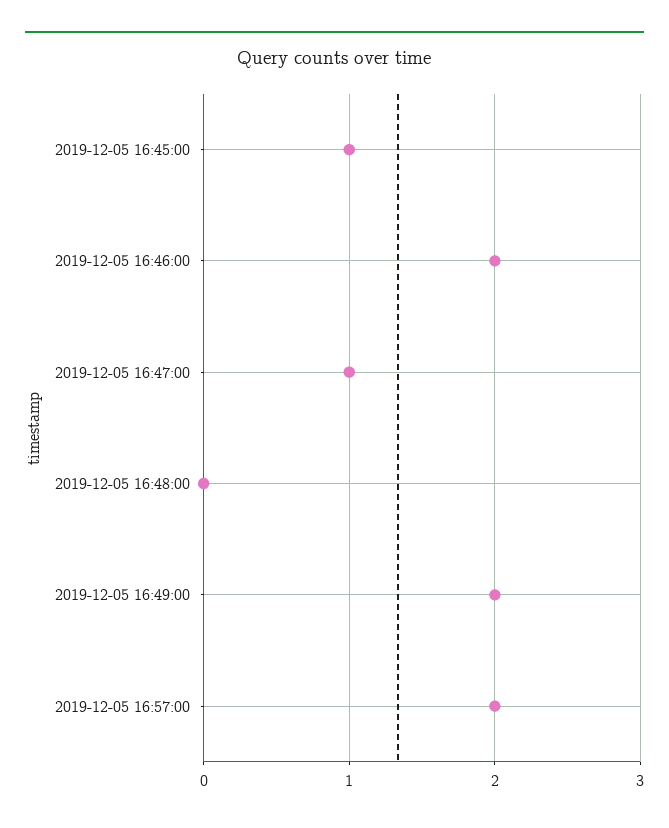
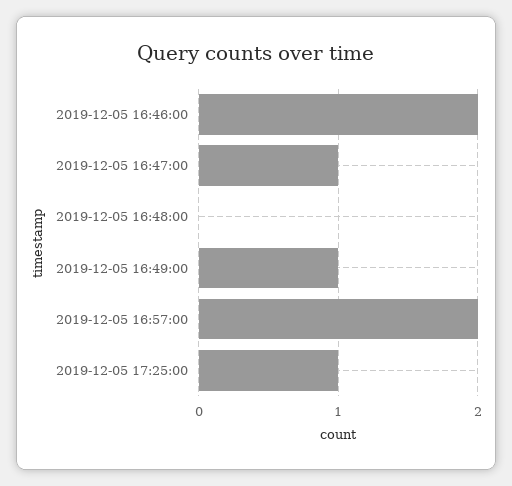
2019-12-05 16:45:00: 1 -> none
2019-12-05 16:49:00: 2 -> 1
2019-12-05 17:25:00: none -> 1

